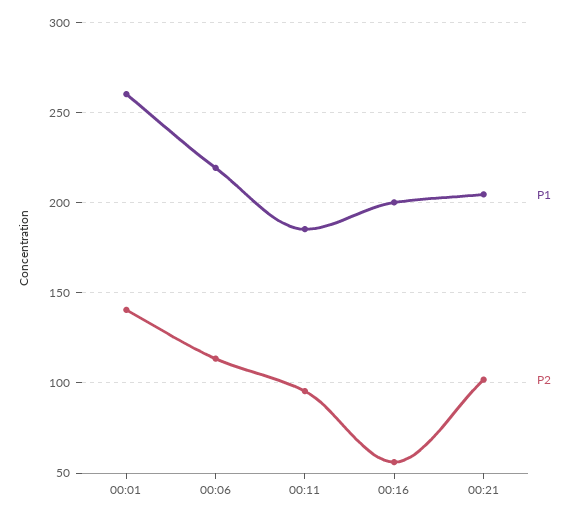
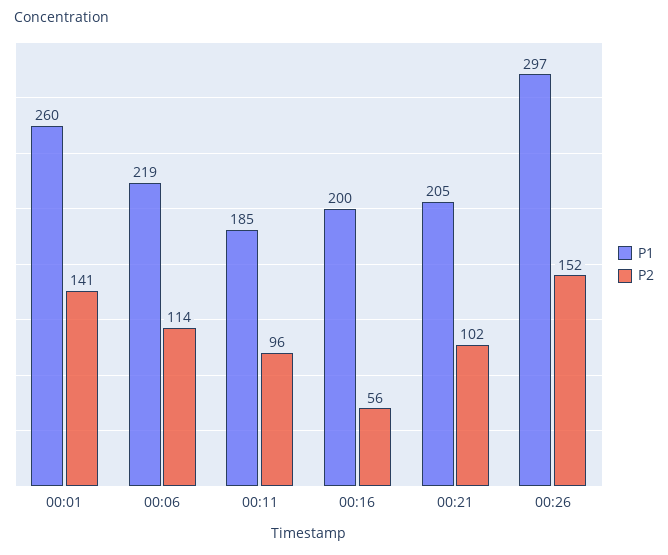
P1, 00:26: none -> 297
P2, 00:26: none -> 152

